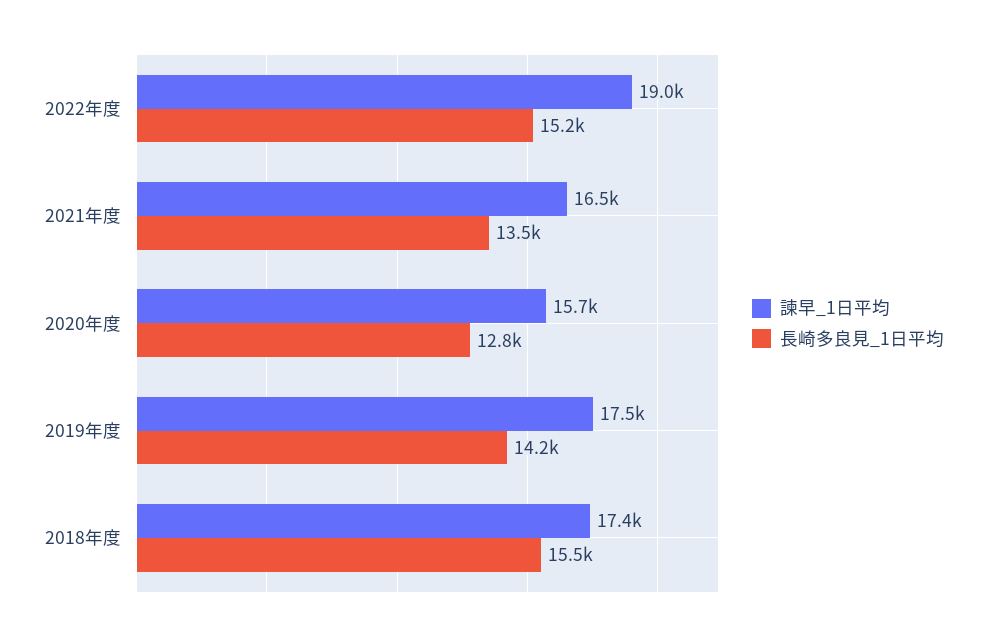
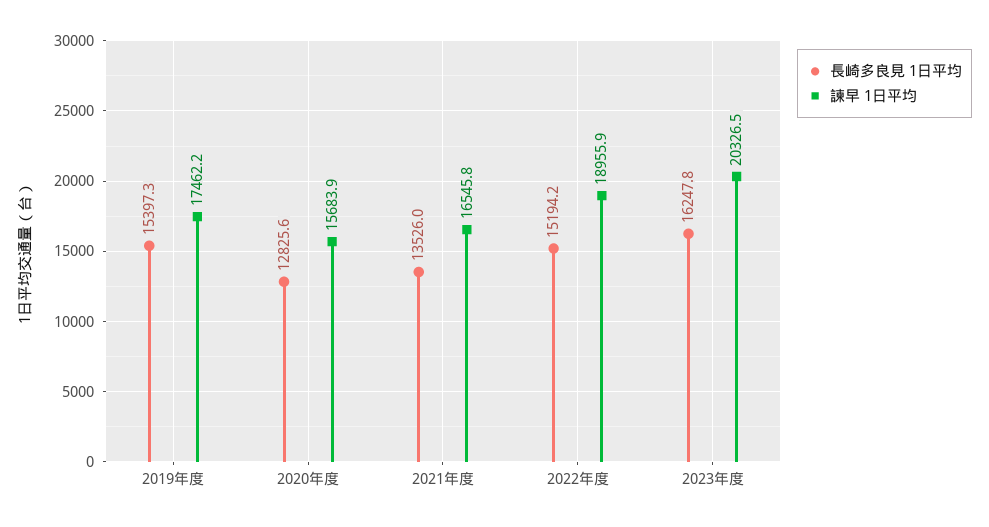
長崎多良見_1日平均, 2019年度: 14200 -> 15397.3
諫早_1日平均, 2018年度: 17400 -> none
長崎多良見_1日平均, 2018年度: 15500 -> none
長崎多良見_1日平均, 2023年度: none -> 16247.8
諫早_1日平均, 2023年度: none -> 20326.5

